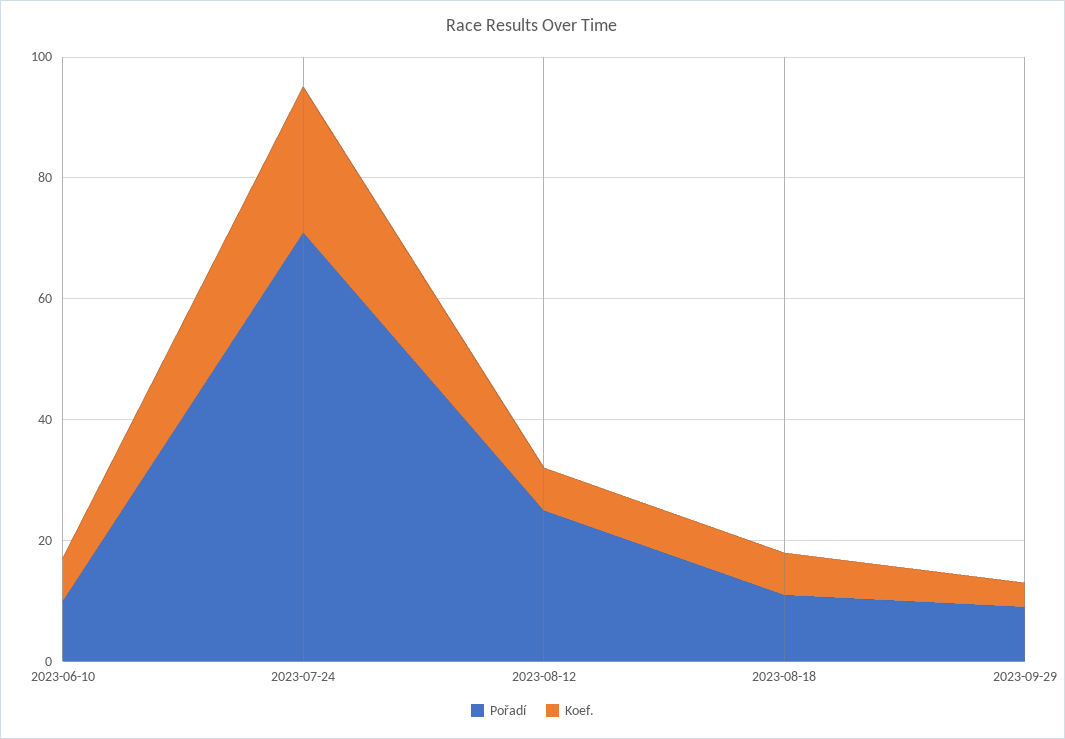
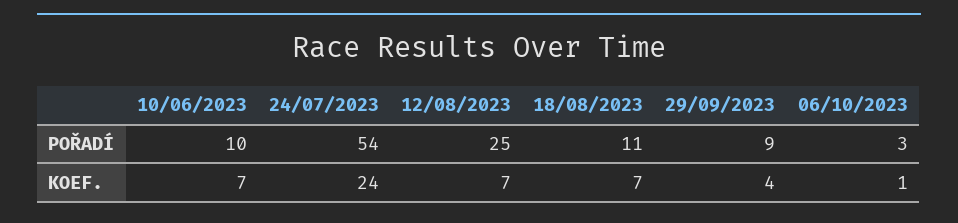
Pořadí, 2023-07-24: 70 -> 54
Pořadí, 06/10/2023: none -> 3
Koef., 06/10/2023: none -> 1

